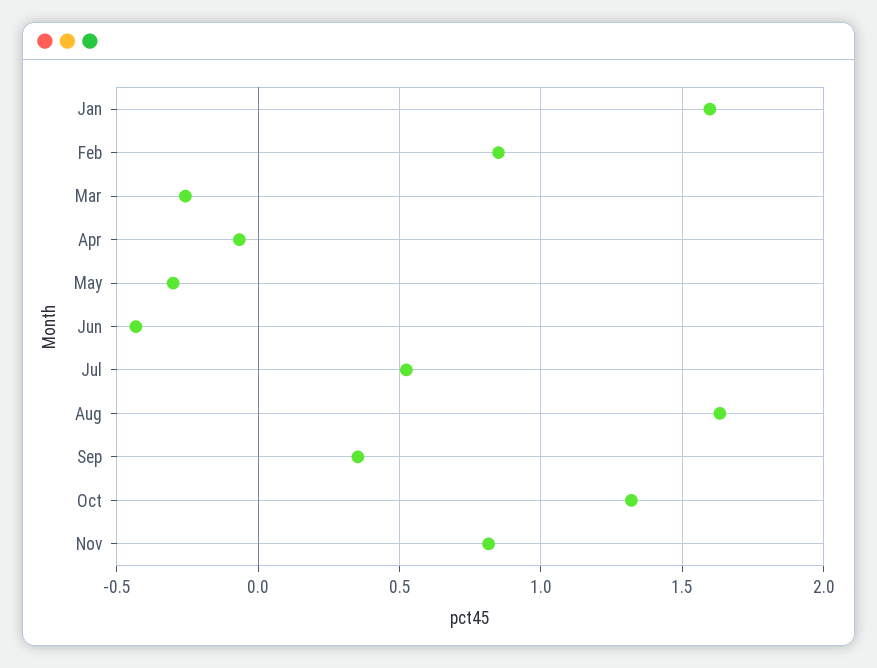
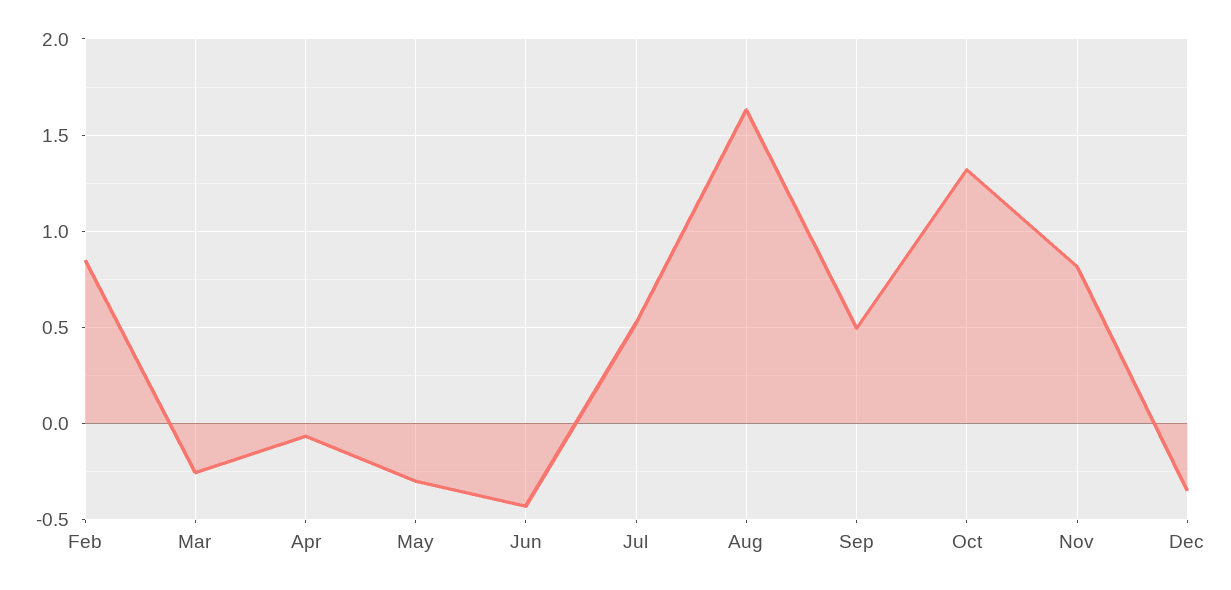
Jan: 1.6 -> none
Sep: 0.35 -> 0.5
Dec: none -> -0.35

